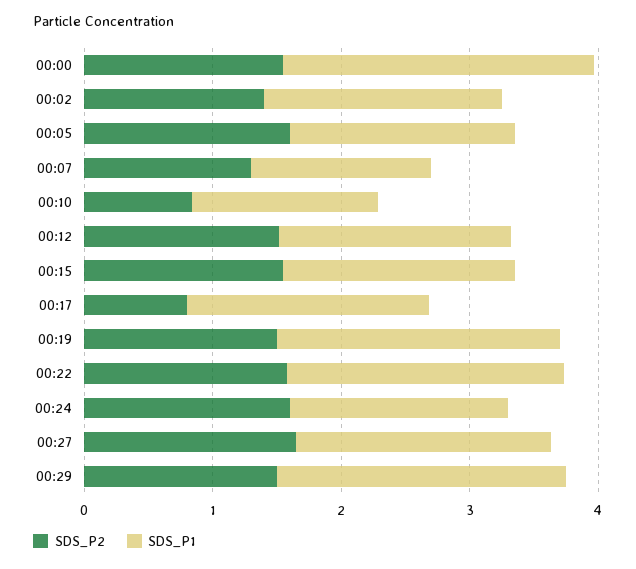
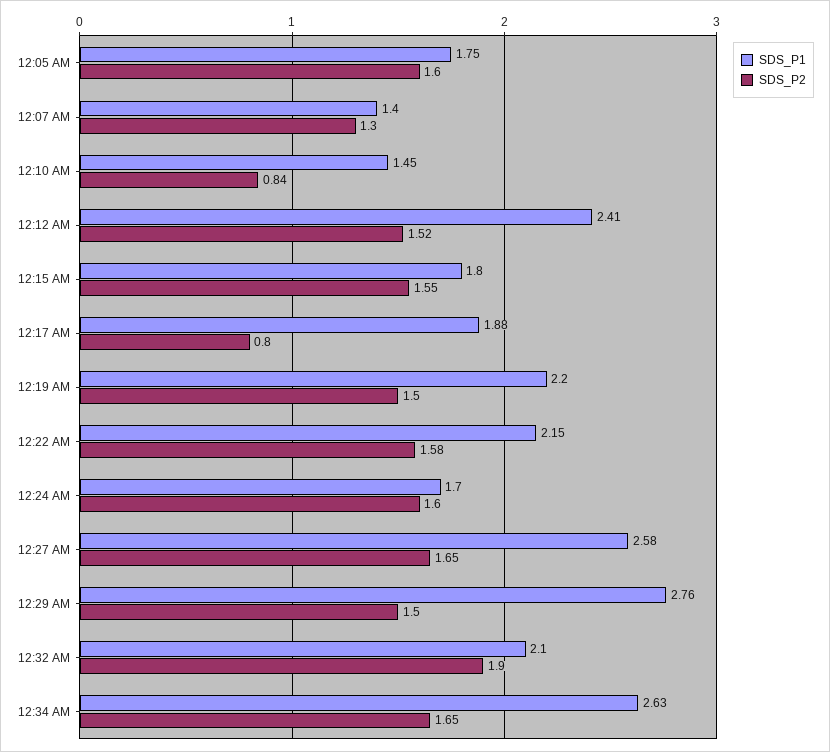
SDS_P2, 00:00: 1.6 -> none
SDS_P1, 00:00: 2.4 -> none
SDS_P2, 00:02: 1.4 -> none
SDS_P1, 00:02: 1.8 -> none
SDS_P1, 00:12: 1.8 -> 2.41
SDS_P1, 00:27: 2 -> 2.58
SDS_P1, 00:29: 2.2 -> 2.76
SDS_P1, 12:32 AM: none -> 2.1
SDS_P2, 12:32 AM: none -> 1.9
SDS_P1, 12:34 AM: none -> 2.63
SDS_P2, 12:34 AM: none -> 1.65

